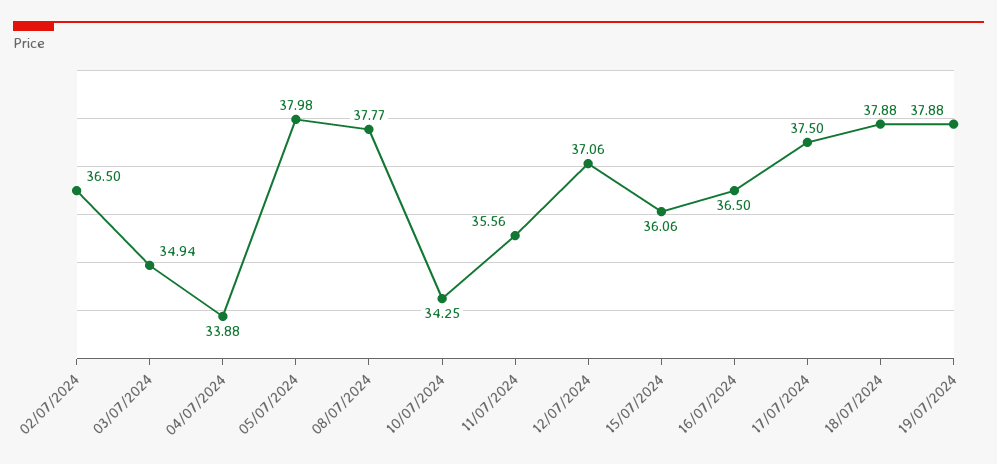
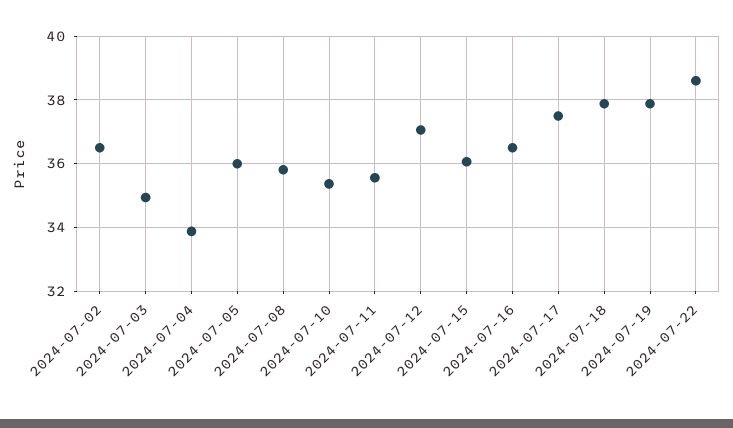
05/07/2024: 37.98 -> 36
08/07/2024: 37.77 -> 35.8
10/07/2024: 34.25 -> 35.4
2024-07-22: none -> 38.6

